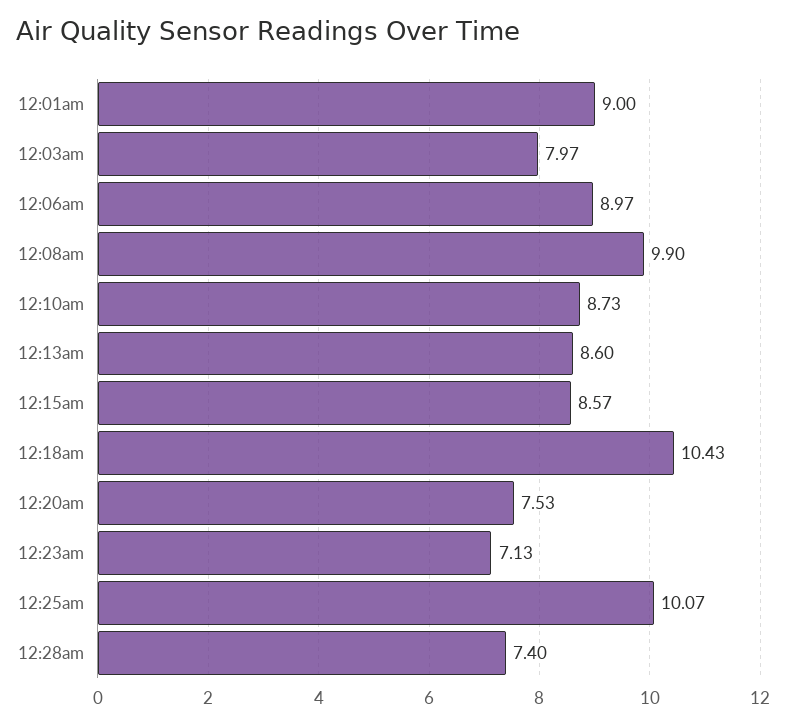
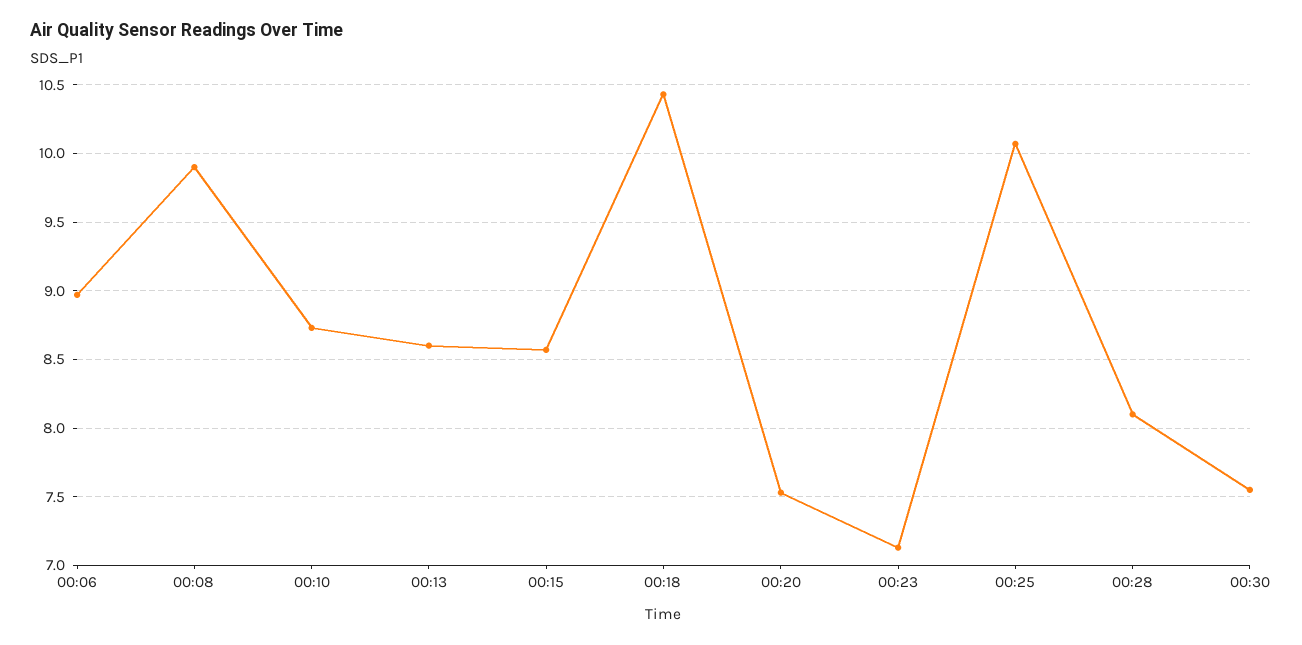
12:01am: 9 -> none
12:03am: 7.97 -> none
12:28am: 7.4 -> 8.1
00:30: none -> 7.55

